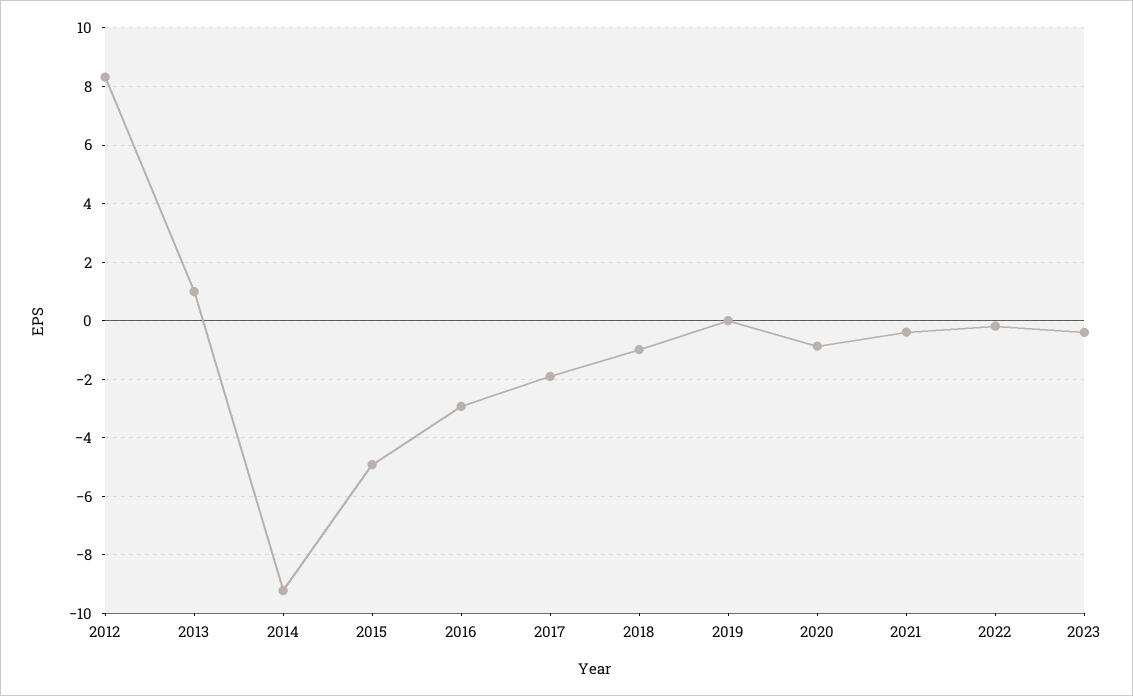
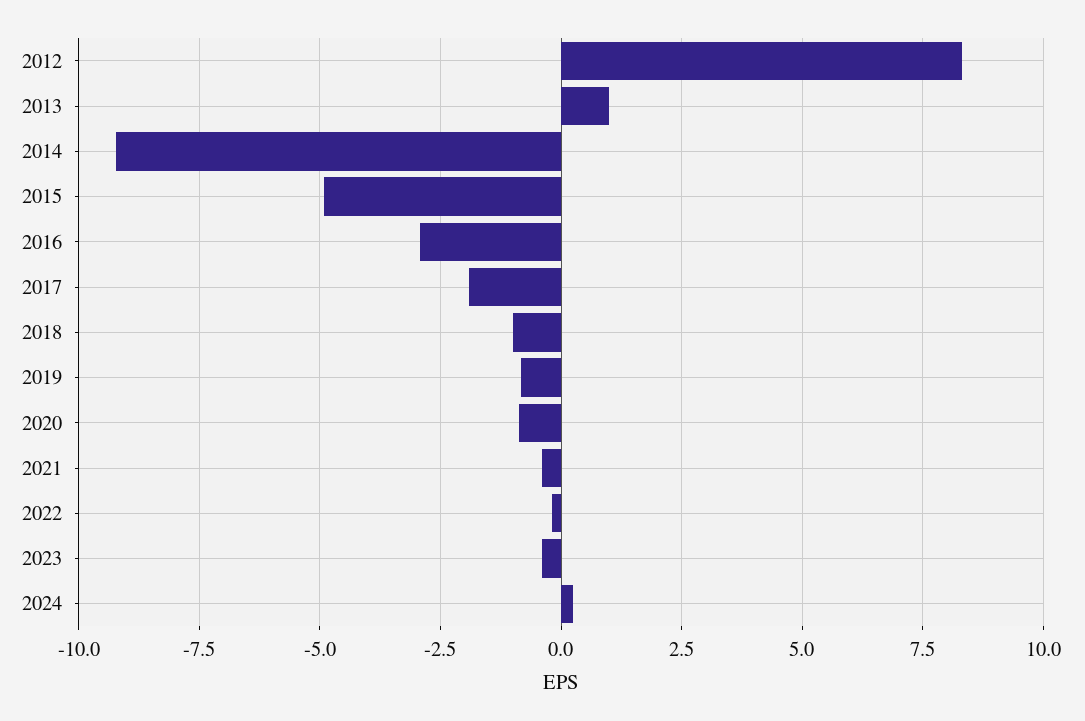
2019: 0 -> -0.75
2024: none -> 0.25

